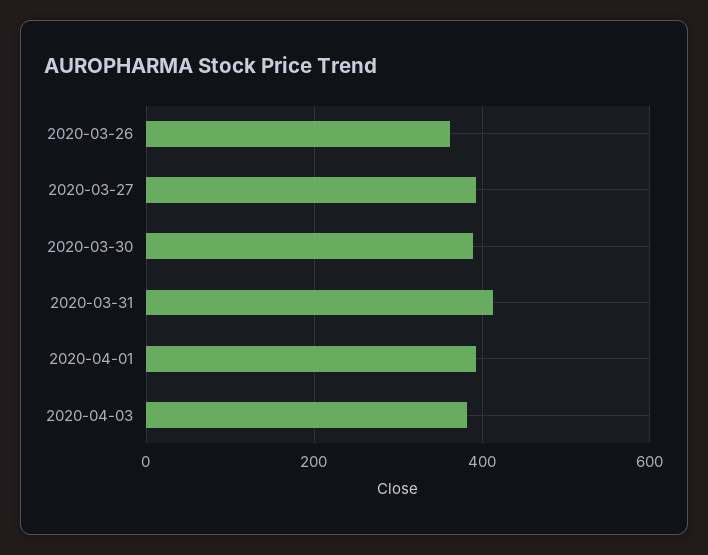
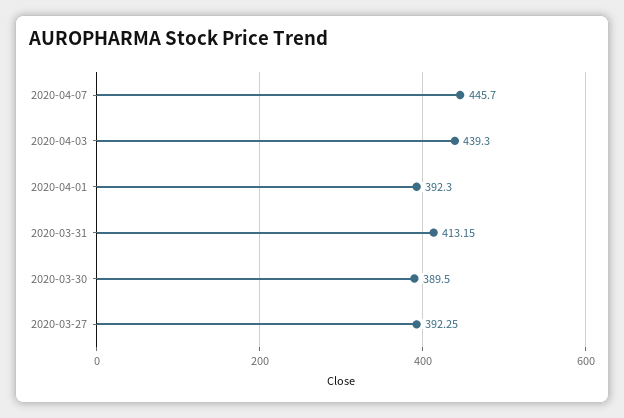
2020-03-26: 360 -> none
2020-04-03: 380 -> 439.3
2020-04-07: none -> 445.7

